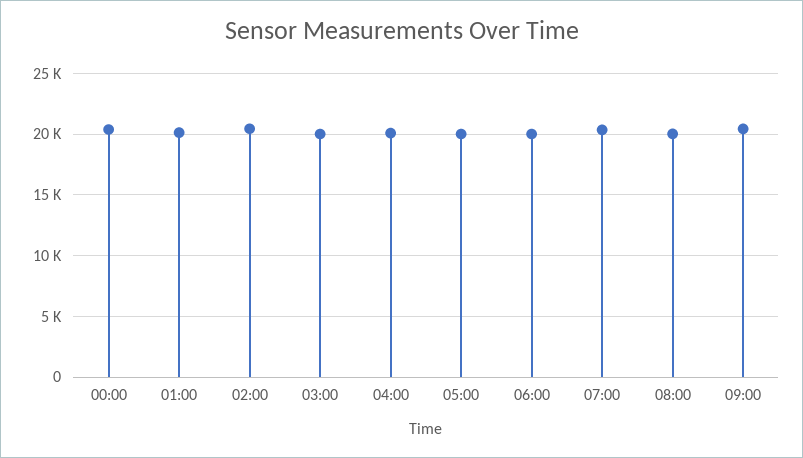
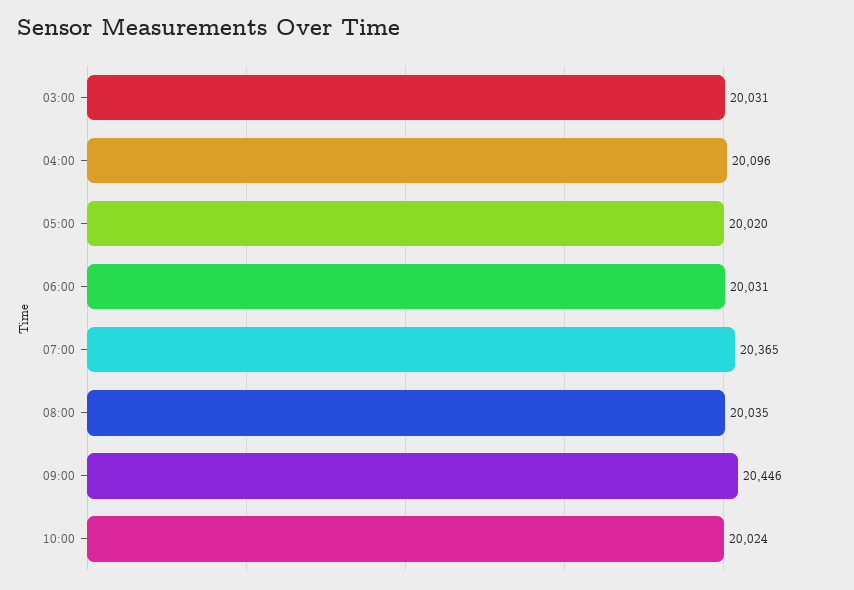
00:00: 20500 -> none
01:00: 20000 -> none
02:00: 20500 -> none
10:00: none -> 20024

